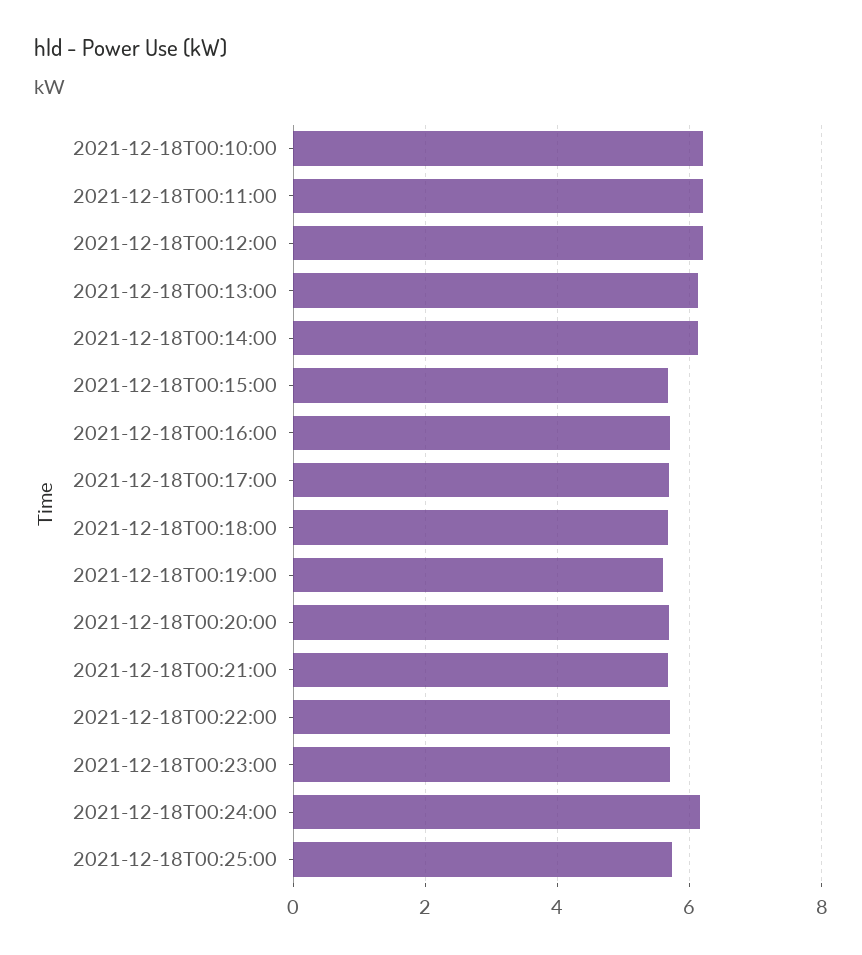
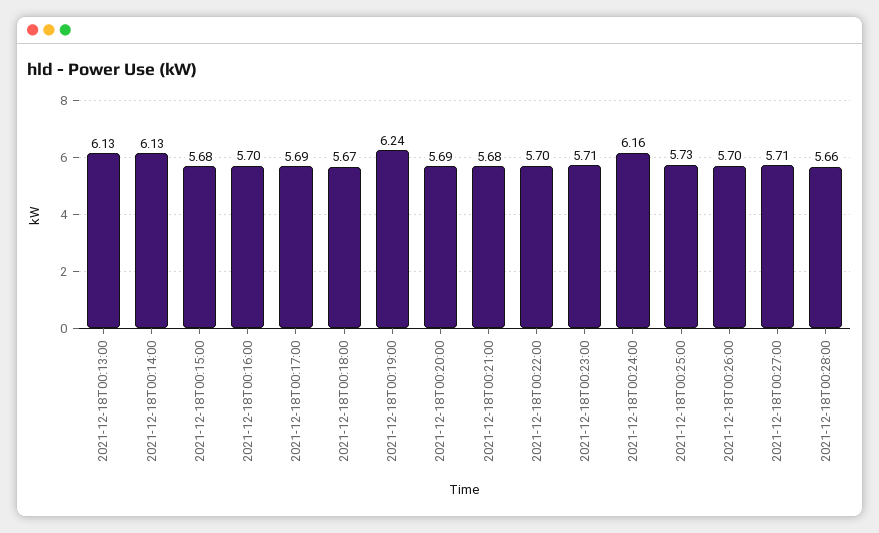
2021-12-18T00:10:00: 6.2 -> none
2021-12-18T00:11:00: 6.2 -> none
2021-12-18T00:12:00: 6.2 -> none
2021-12-18T00:19:00: 5.6 -> 6.24
2021-12-18T00:26:00: none -> 5.7
2021-12-18T00:27:00: none -> 5.71
2021-12-18T00:28:00: none -> 5.66

